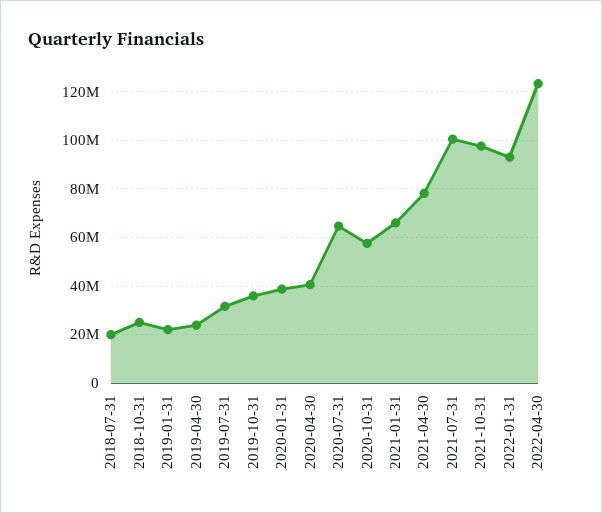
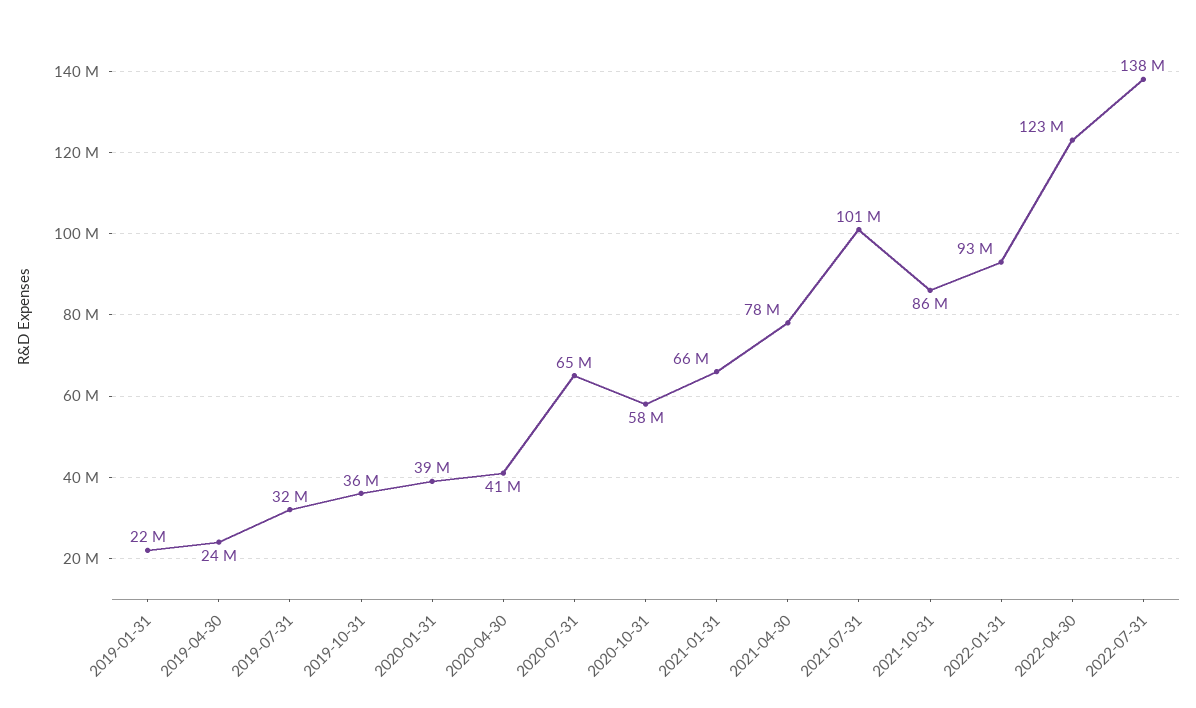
2018-07-31: 20000000 -> none
2018-10-31: 25000000 -> none
2021-10-31: 97500000 -> 86000000
2022-07-31: none -> 138000000

